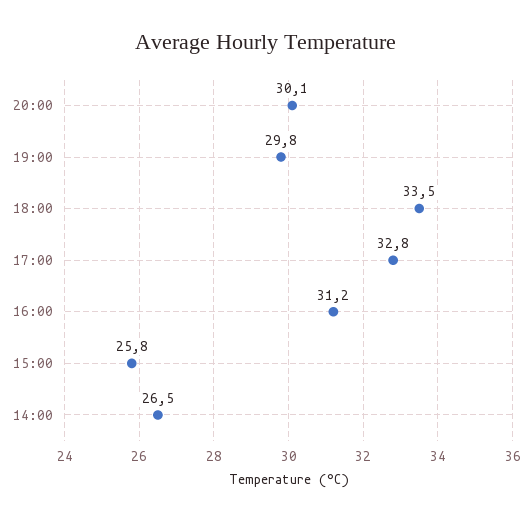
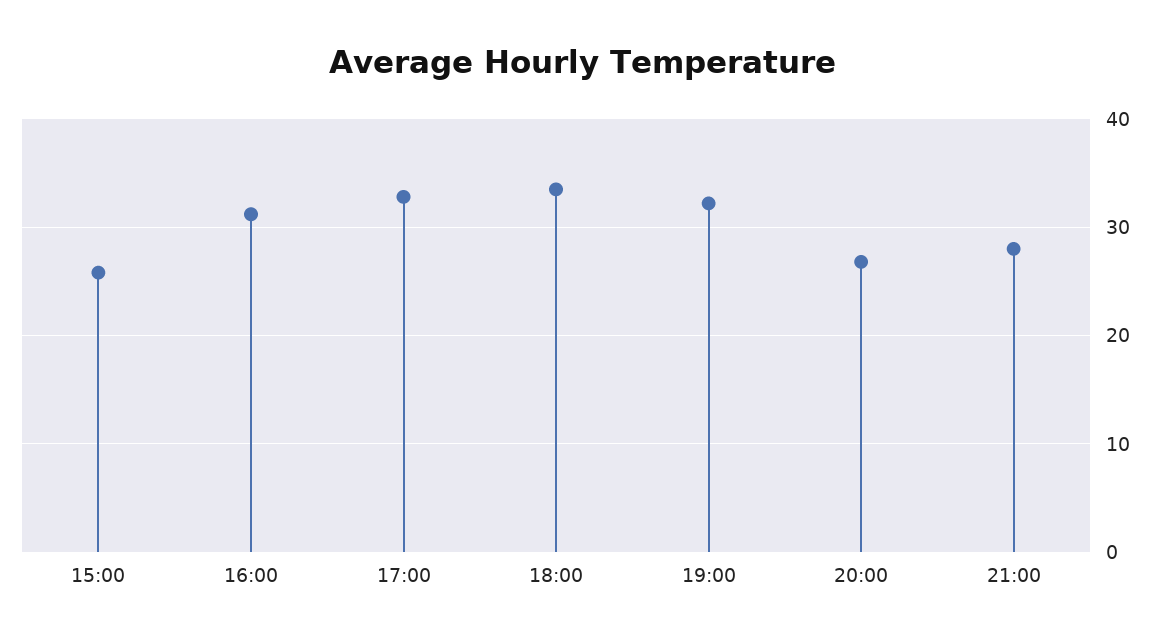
20:00: 30.1 -> 27
19:00: 29.8 -> 32
14:00: 26.5 -> none
21:00: none -> 28

